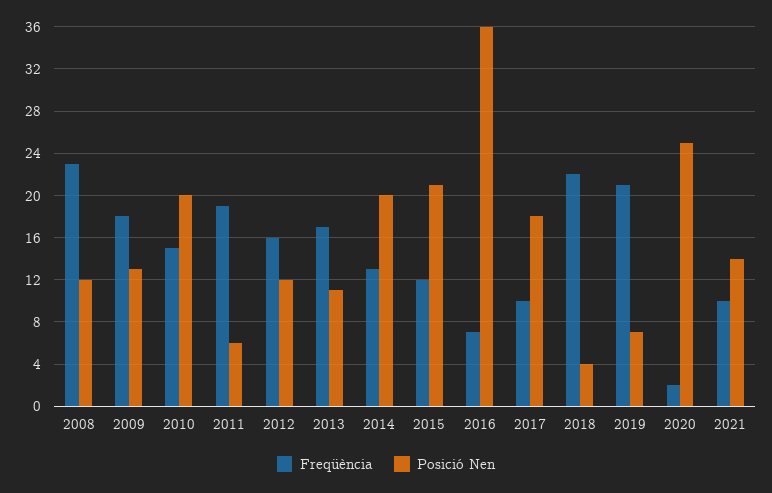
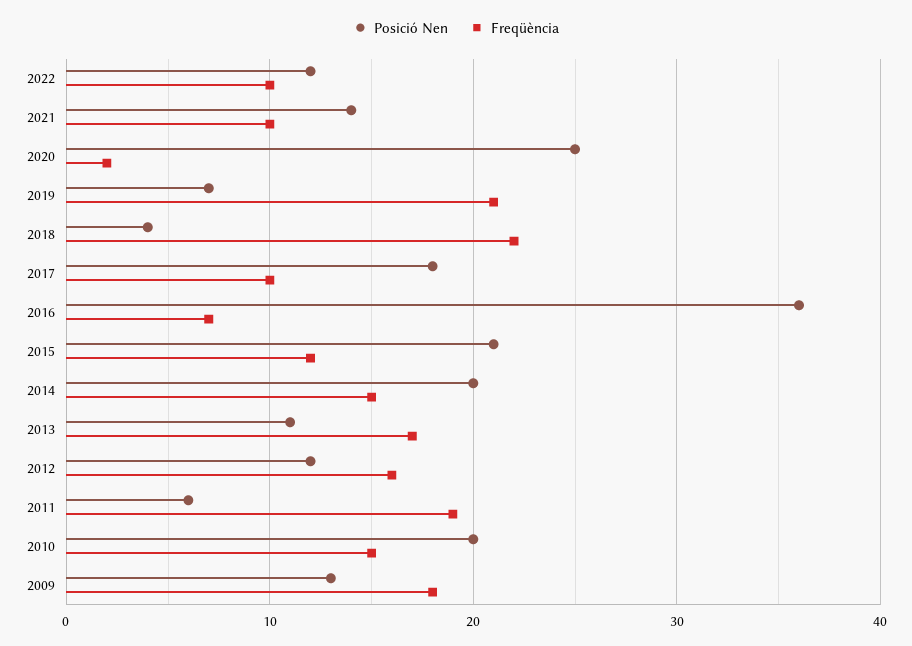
Freqüència, 2008: 23 -> none
Posició Nen, 2008: 12 -> none
Freqüència, 2014: 13 -> 15
Posició Nen, 2022: none -> 12
Freqüència, 2022: none -> 10

